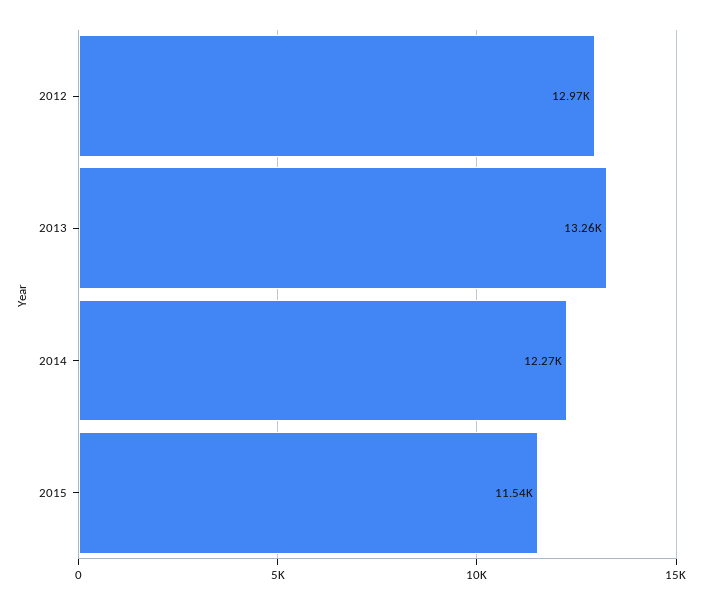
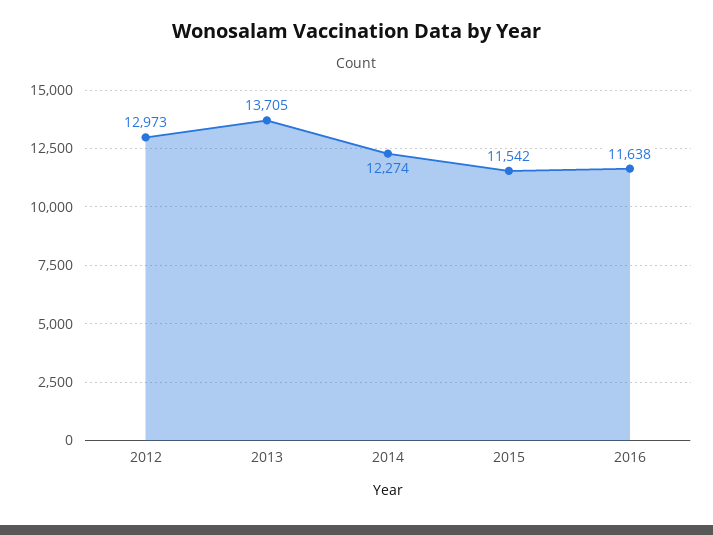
2013: 13260 -> 13705
2016: none -> 11638

